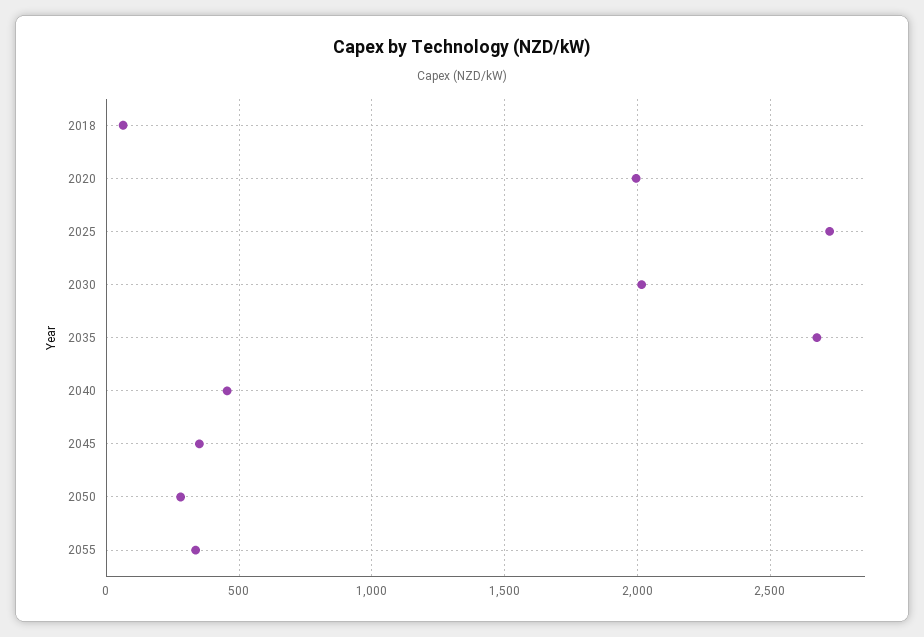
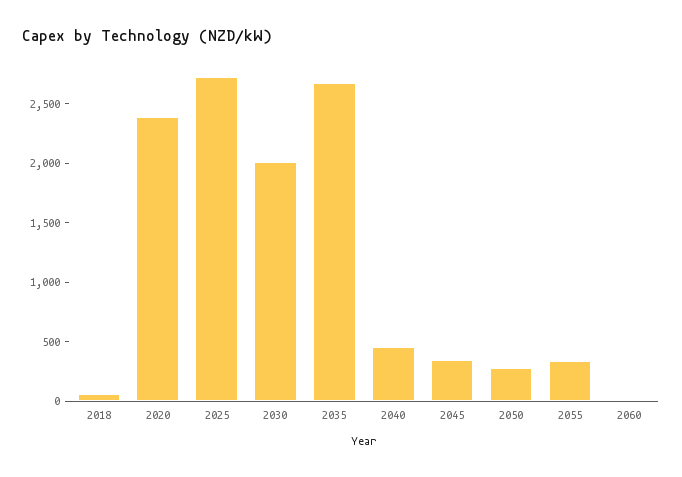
2020: 2000 -> 2400
2060: none -> 0

